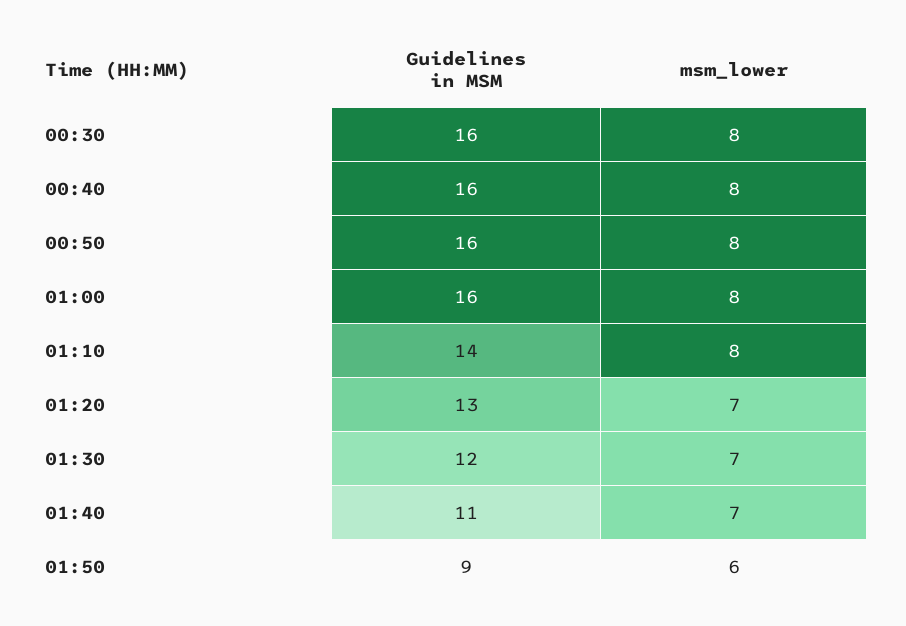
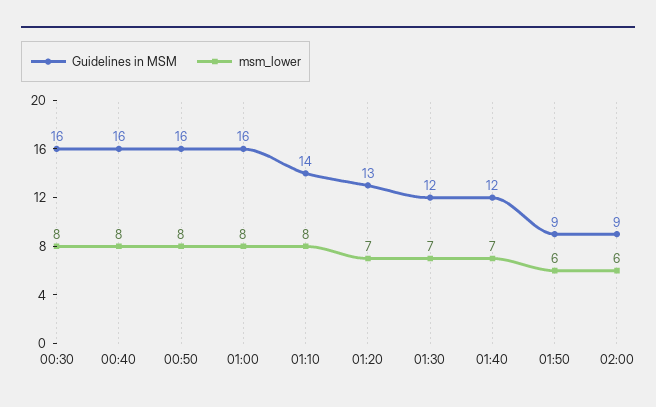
Guidelines in MSM, 01:40: 11 -> 12
Guidelines in MSM, 02:00: none -> 9
msm_lower, 02:00: none -> 6

